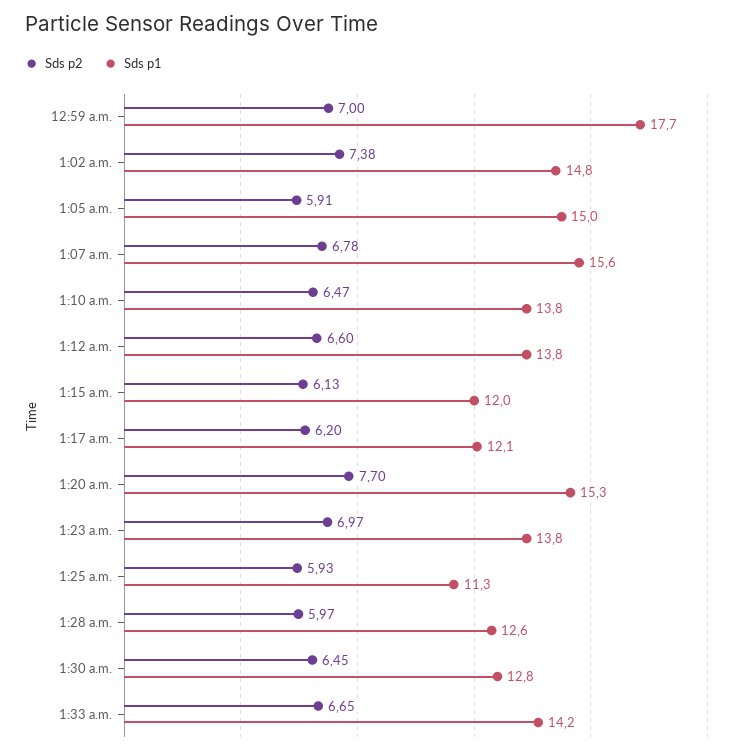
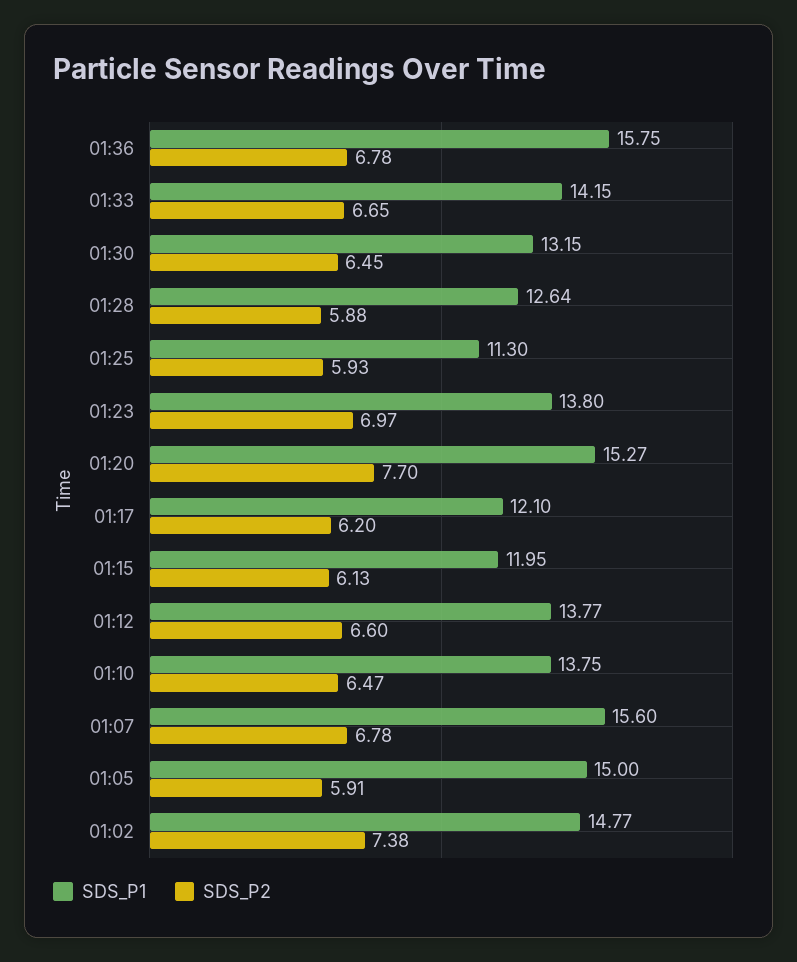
Sds p2, 12:59 a.m.: 7 -> none
Sds p1, 12:59 a.m.: 17.7 -> none
Sds p2, 1:28 a.m.: 5.97 -> 5.88
Sds p1, 1:30 a.m.: 12.8 -> 13.15
Sds p1, 01:36: none -> 15.75
Sds p2, 01:36: none -> 6.78

